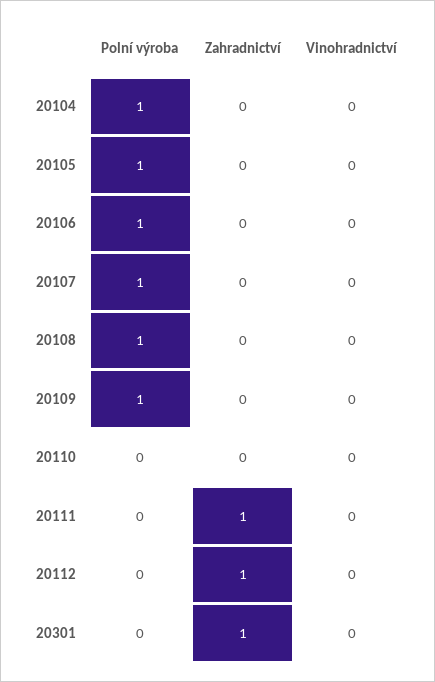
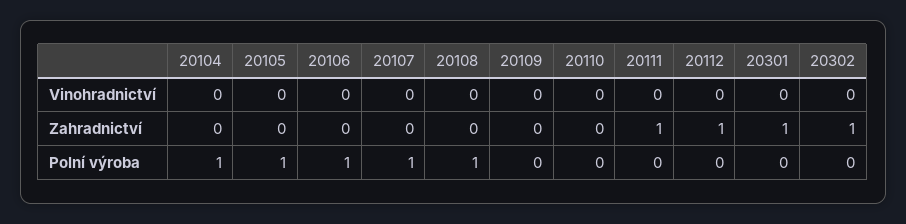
Polní výroba, 20109: 1 -> 0
Vinohradnictví, 20302: none -> 0
Zahradnictví, 20302: none -> 1
Polní výroba, 20302: none -> 0

